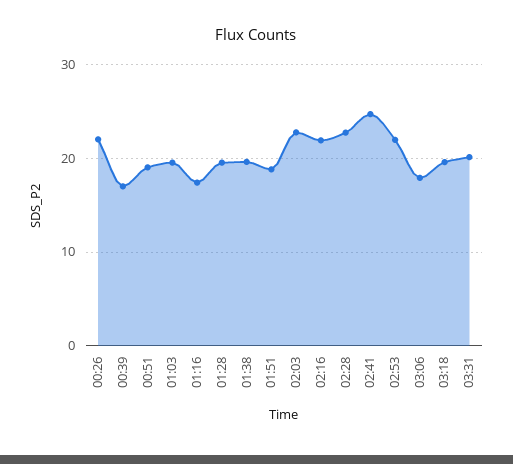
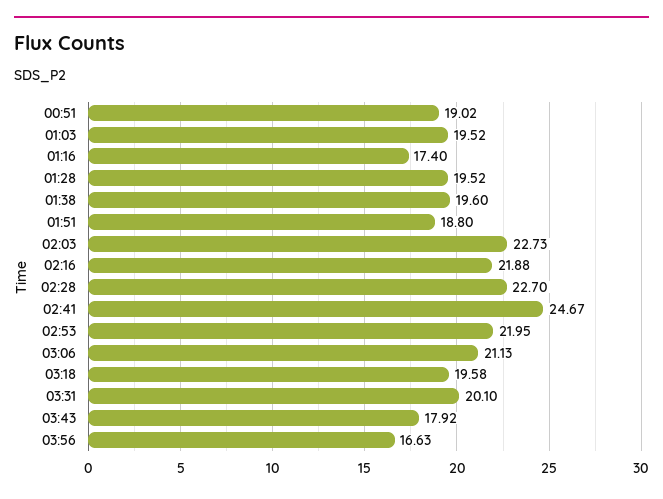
00:26: 22 -> none
00:39: 17 -> none
03:06: 18 -> 21.13
03:43: none -> 17.92
03:56: none -> 16.63

